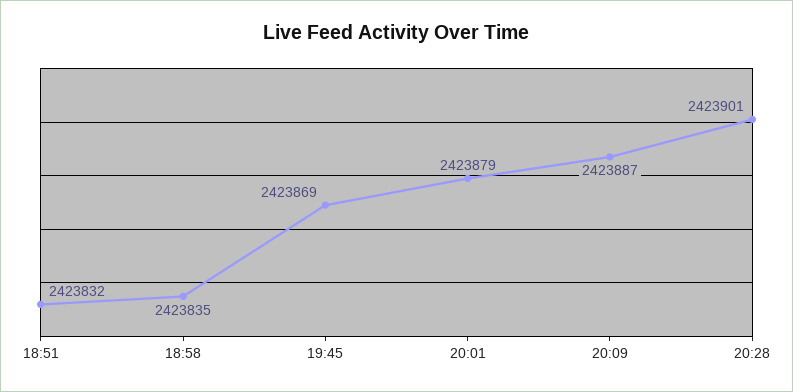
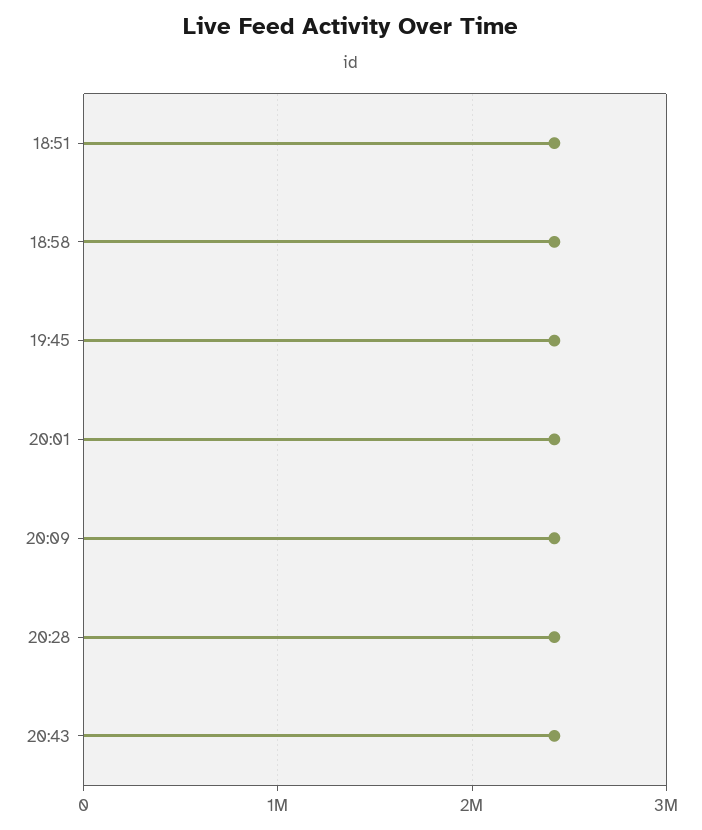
20:43: none -> 2400000

